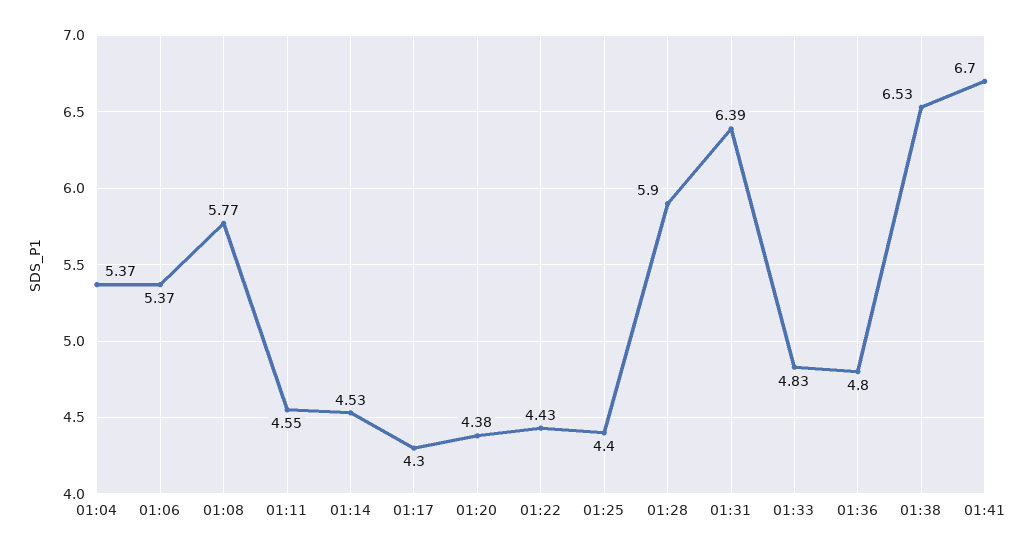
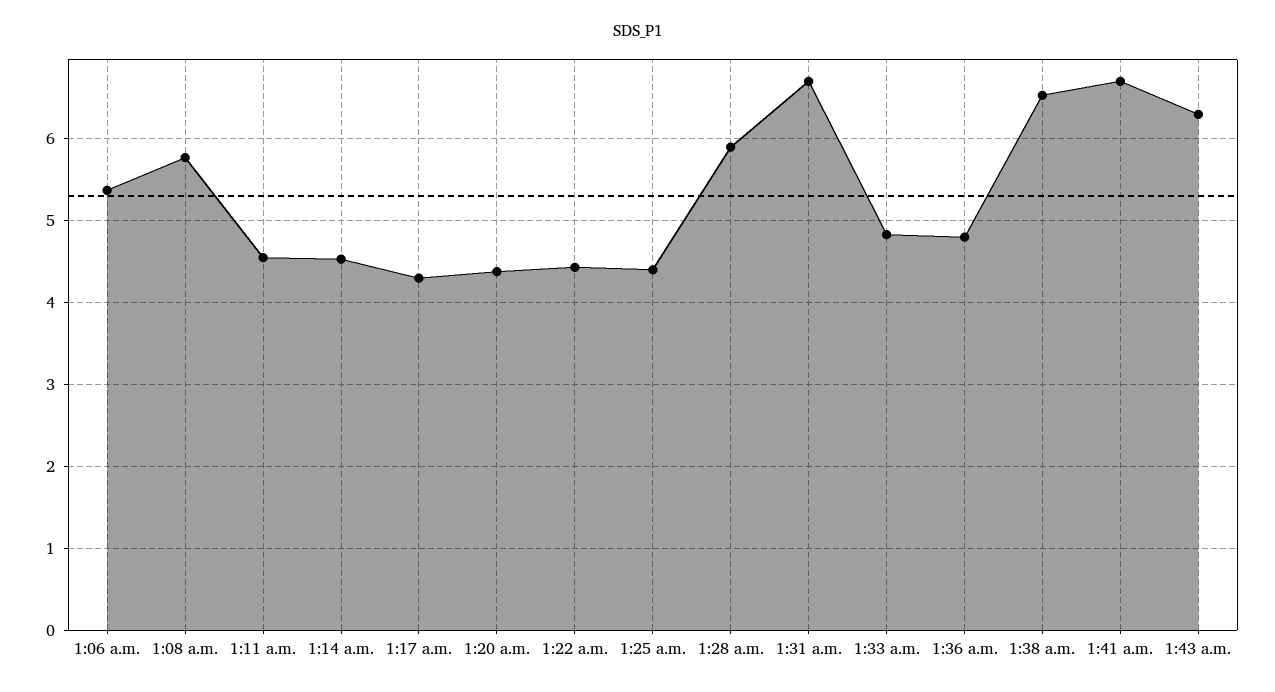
01:04: 5.37 -> none
01:31: 6.39 -> 6.7
1:43 a.m.: none -> 6.3

